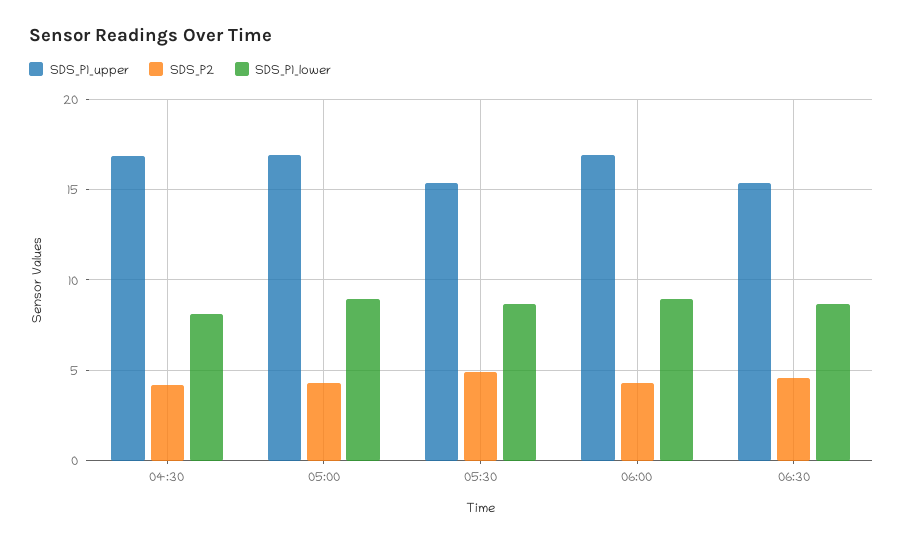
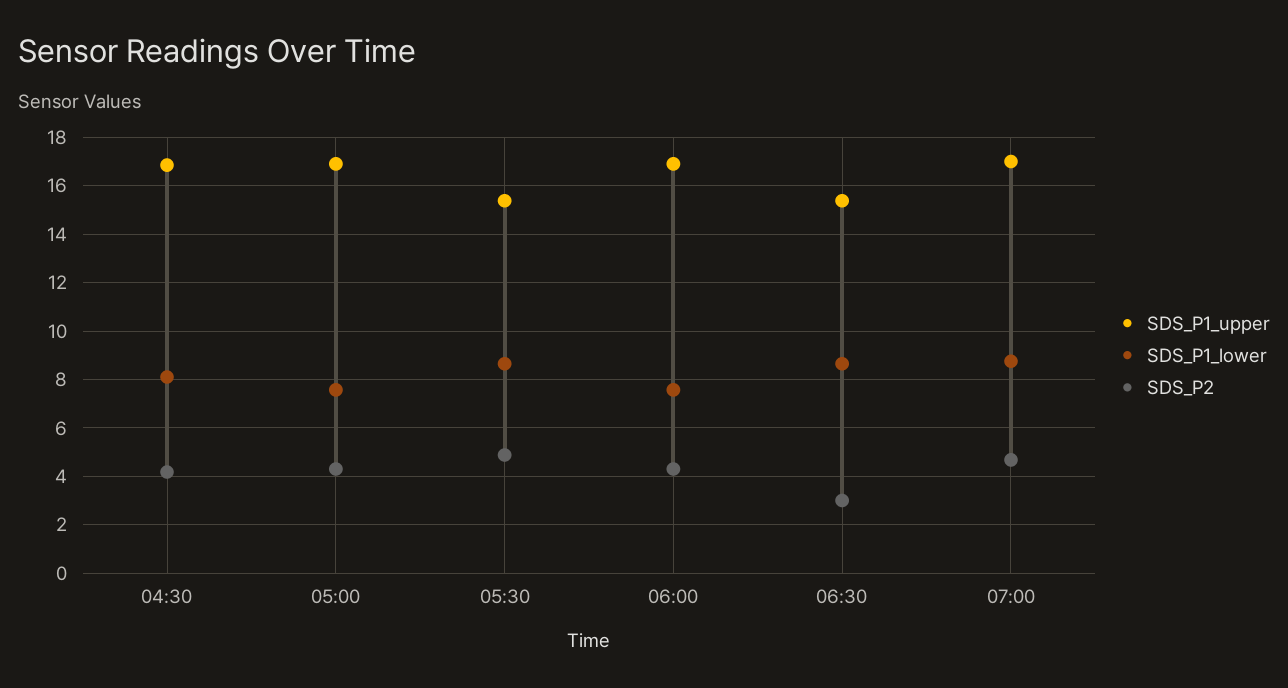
SDS_P1_lower, 05:00: 9 -> 7.5
SDS_P1_lower, 06:00: 9 -> 7.5
SDS_P2, 06:30: 4.5 -> 3
SDS_P1_upper, 07:00: none -> 17
SDS_P1_lower, 07:00: none -> 8.75
SDS_P2, 07:00: none -> 4.75

